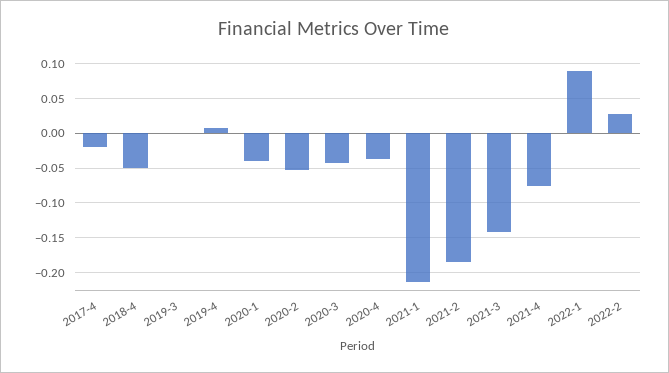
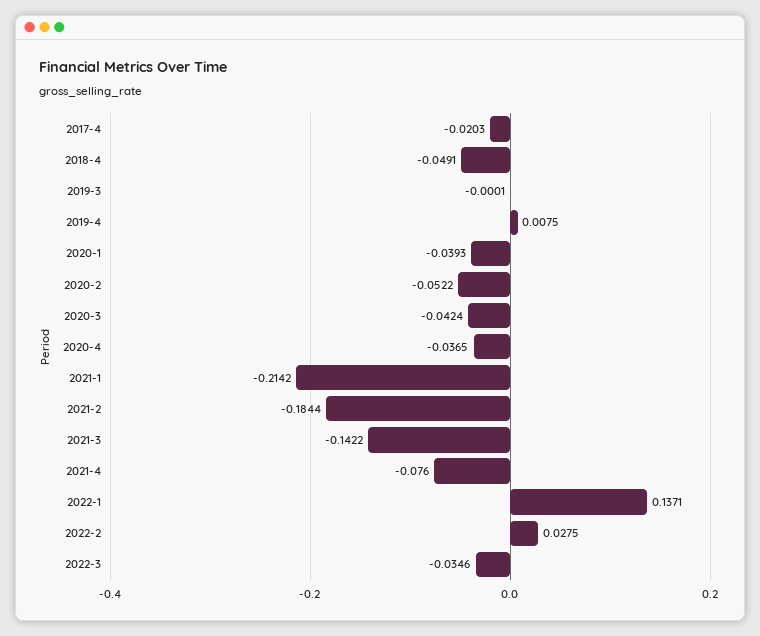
2022-1: 0.09 -> 0.1371
2022-3: none -> -0.0346

